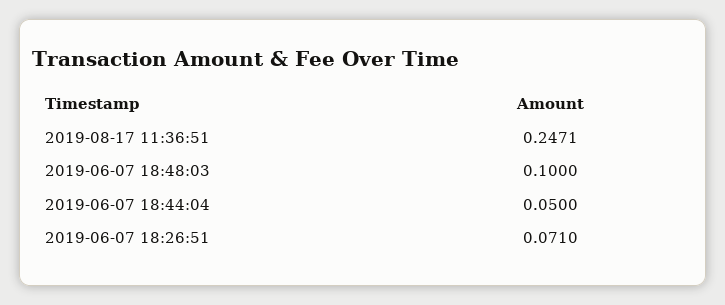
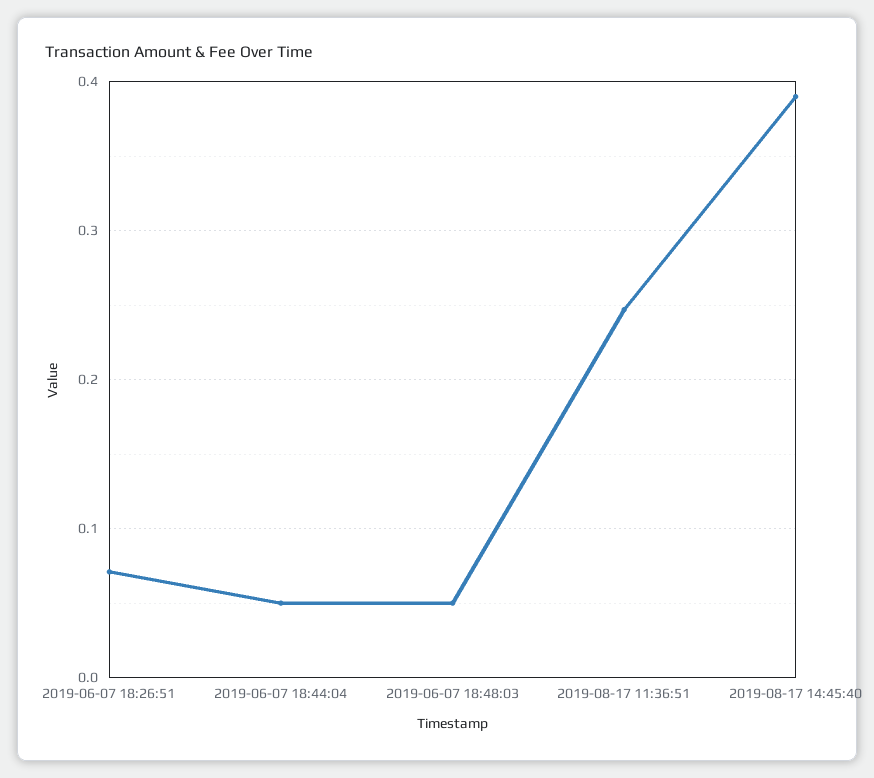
2019-06-07 18:48:03: 0.1 -> 0.05
2019-08-17 14:45:40: none -> 0.39

